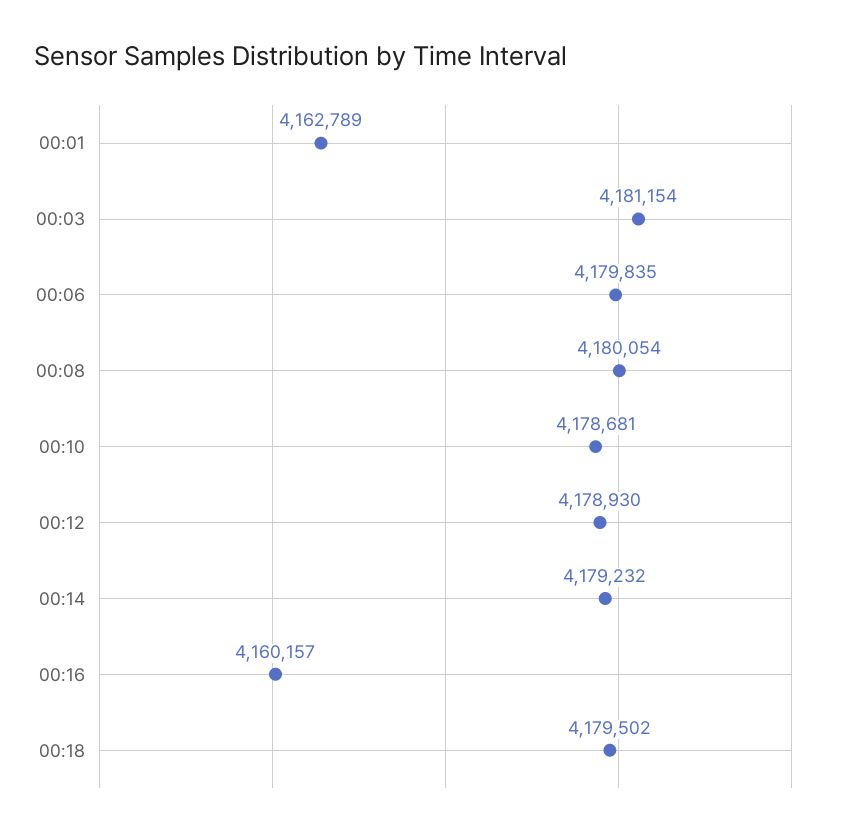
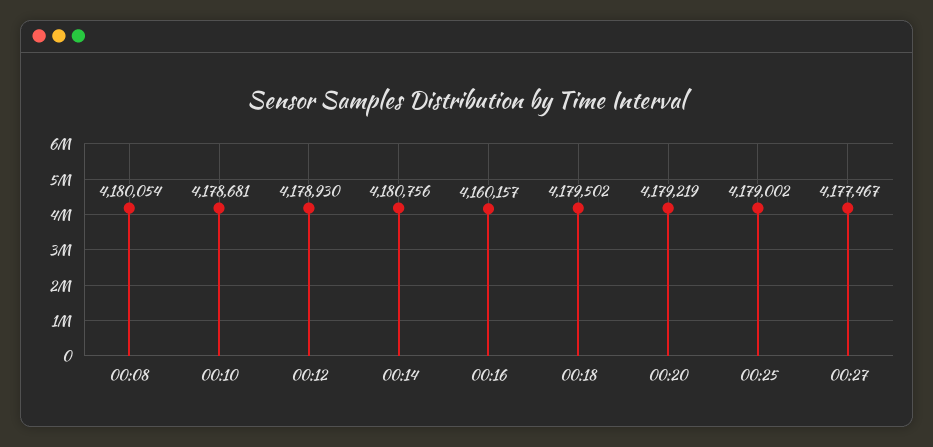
00:01: 4162789 -> none
00:03: 4181154 -> none
00:06: 4179835 -> none
00:14: 4179232 -> 4180756
00:20: none -> 4179219
00:25: none -> 4179002
00:27: none -> 4177467

